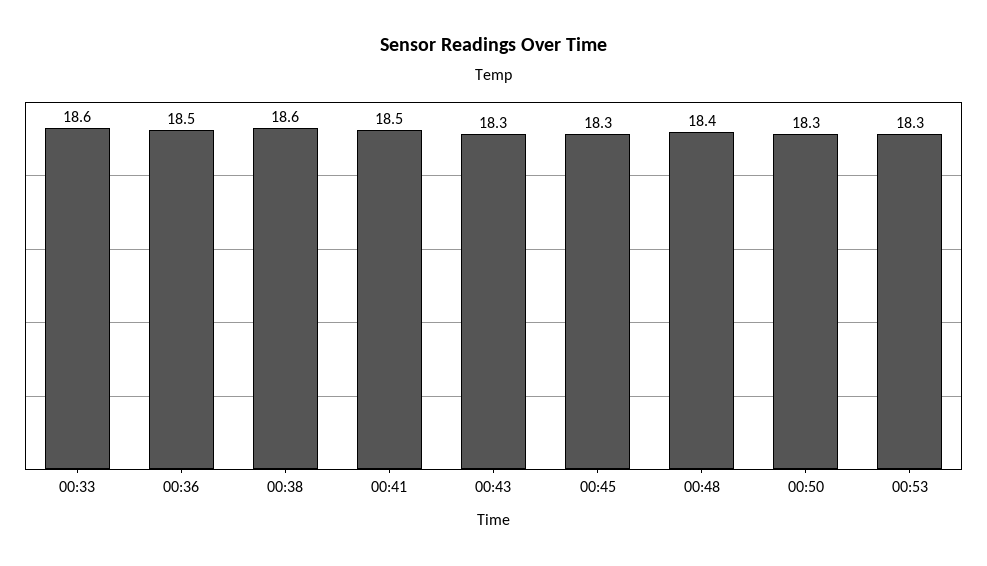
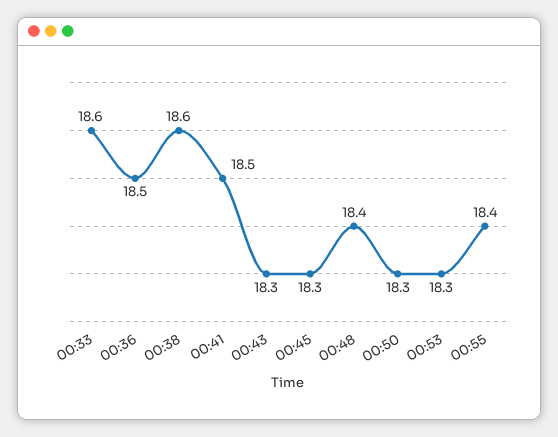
00:55: none -> 18.4

